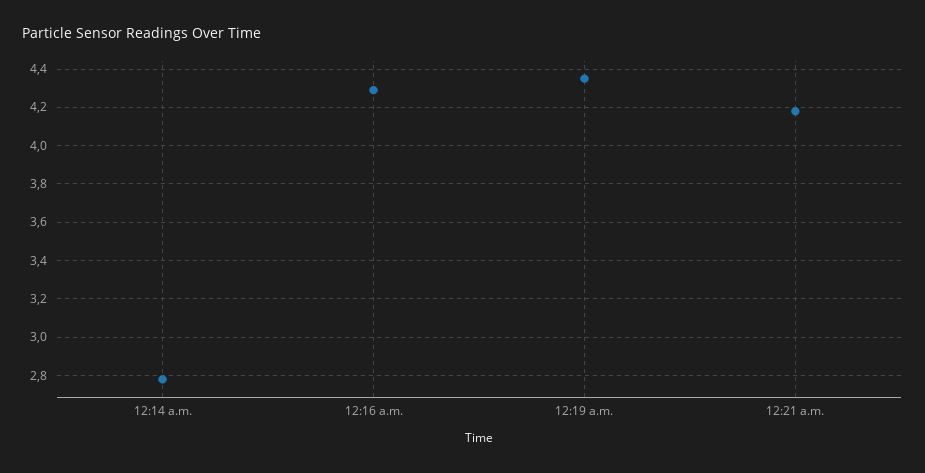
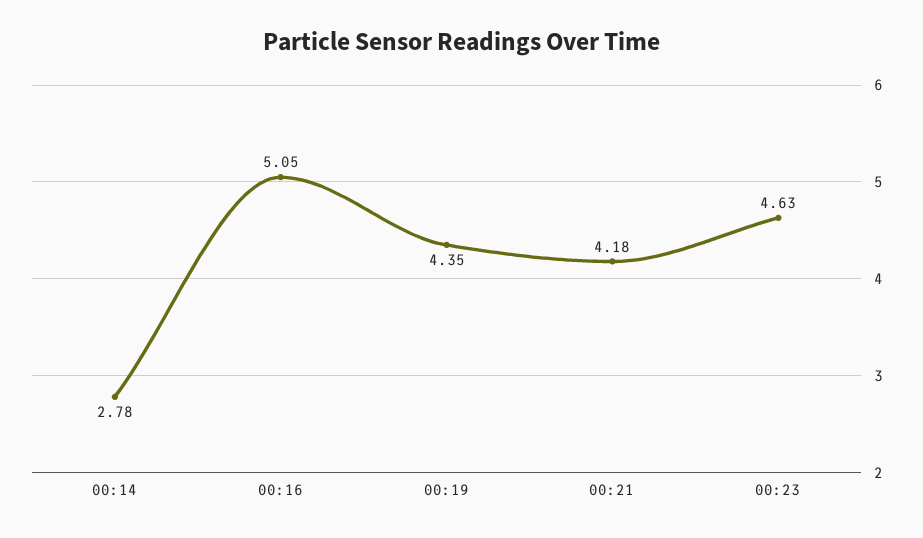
12:16 a.m.: 4.3 -> 5.05
00:23: none -> 4.63

